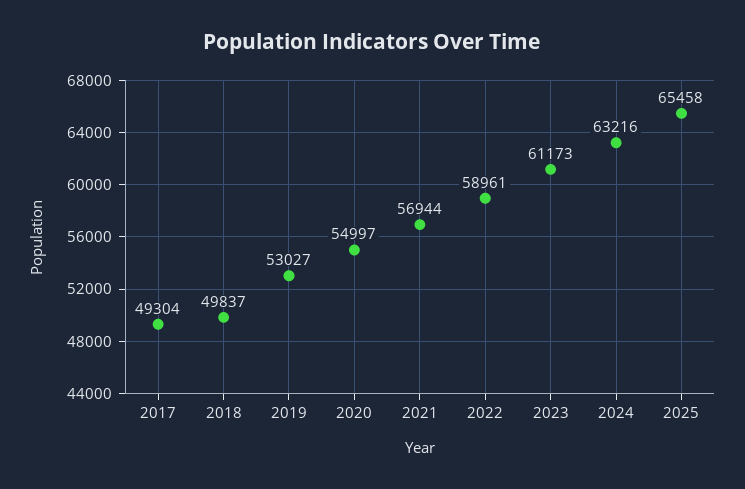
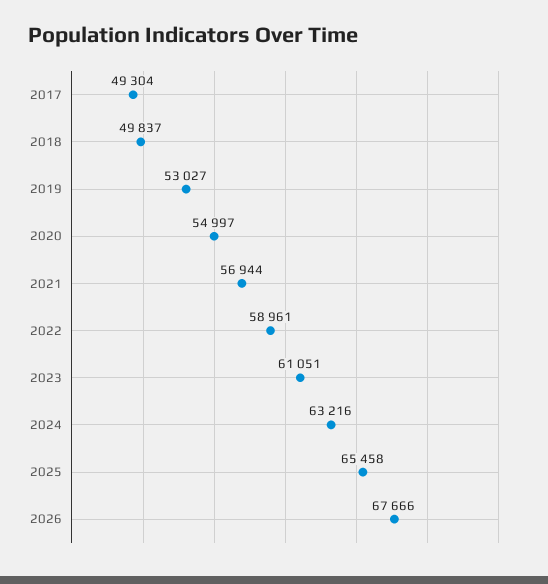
2023: 61173 -> 61051
2026: none -> 67666

